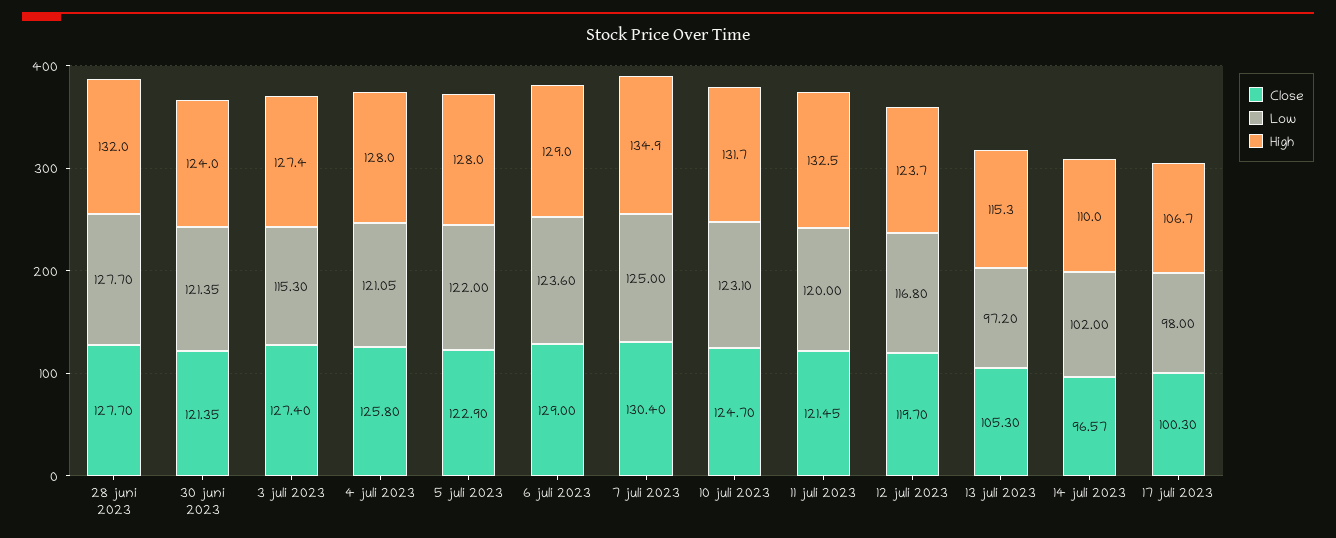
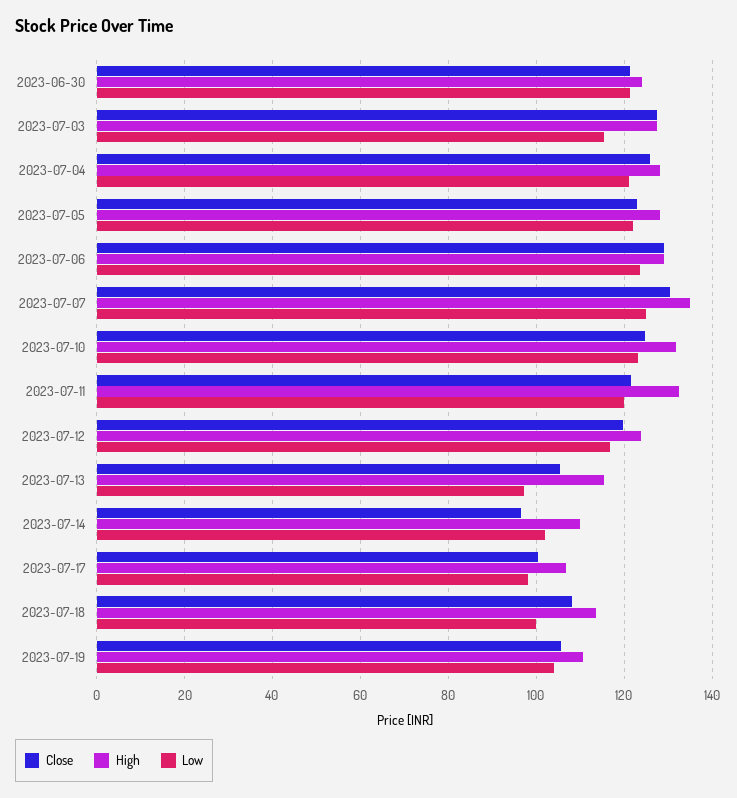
Close, 28 juni 2023: 127.7 -> none
Low, 28 juni 2023: 127.7 -> none
High, 28 juni 2023: 132 -> none
Close, 2023-07-18: none -> 108
High, 2023-07-18: none -> 114
Low, 2023-07-18: none -> 100
Close, 2023-07-19: none -> 106
High, 2023-07-19: none -> 110
Low, 2023-07-19: none -> 104

